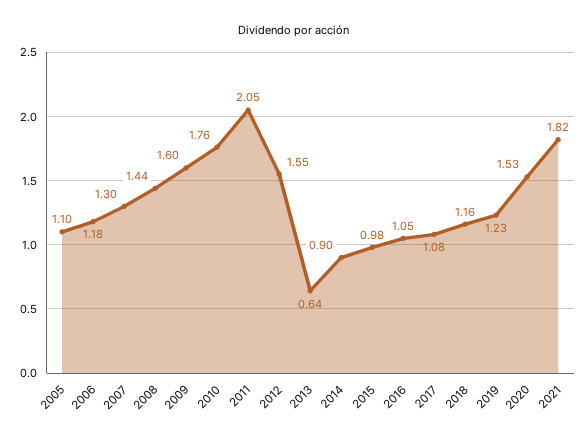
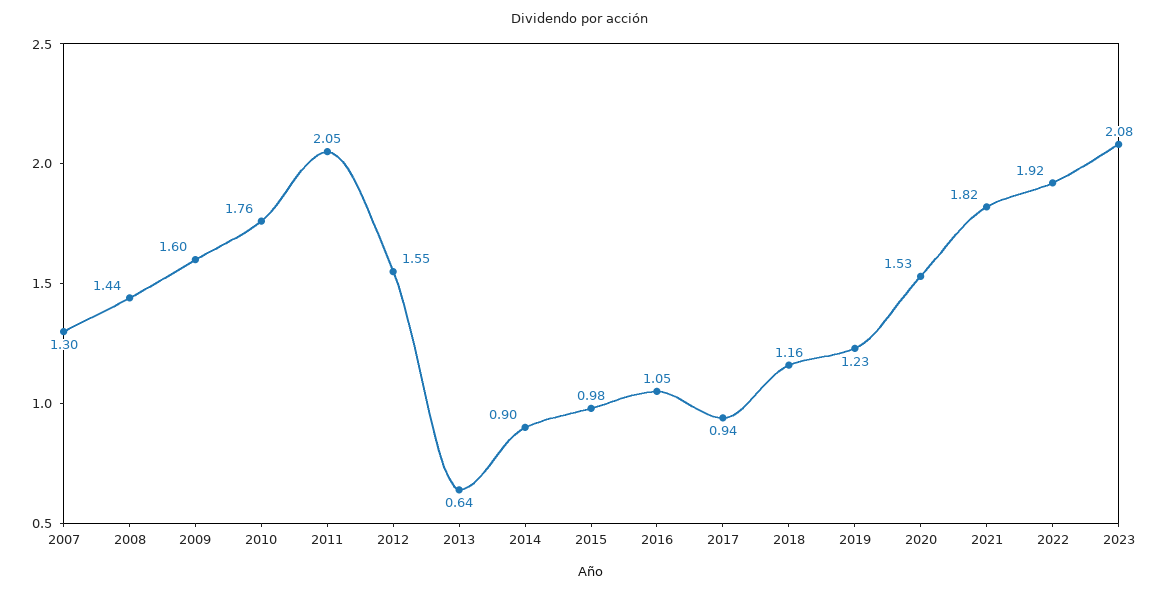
2005: 1.1 -> none
2006: 1.18 -> none
2017: 1.08 -> 0.94
2022: none -> 1.92
2023: none -> 2.08

